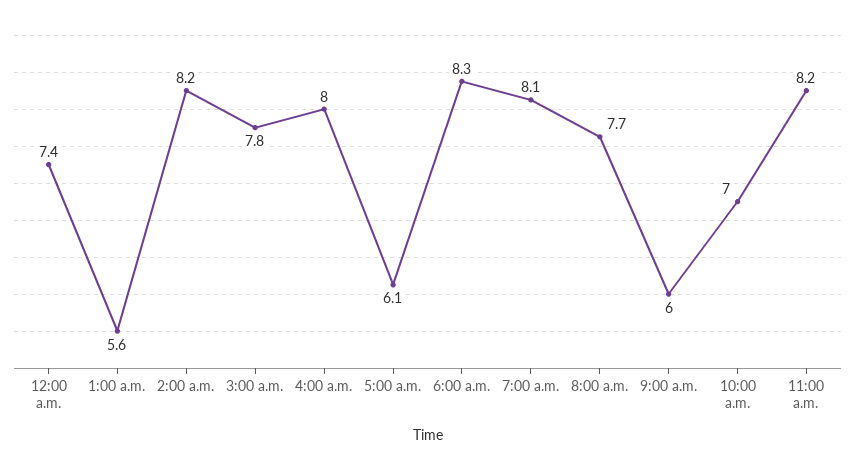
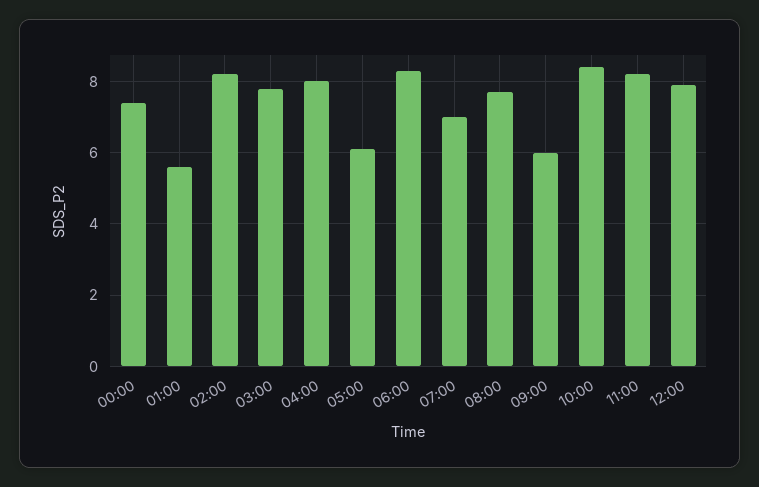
7:00 a.m.: 8.1 -> 7
10:00 a.m.: 7 -> 8.5
12:00: none -> 8

